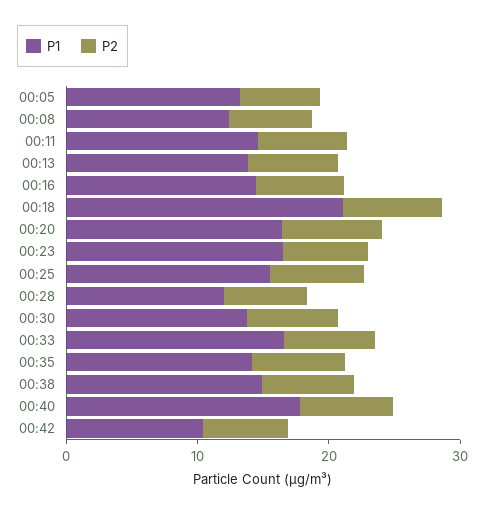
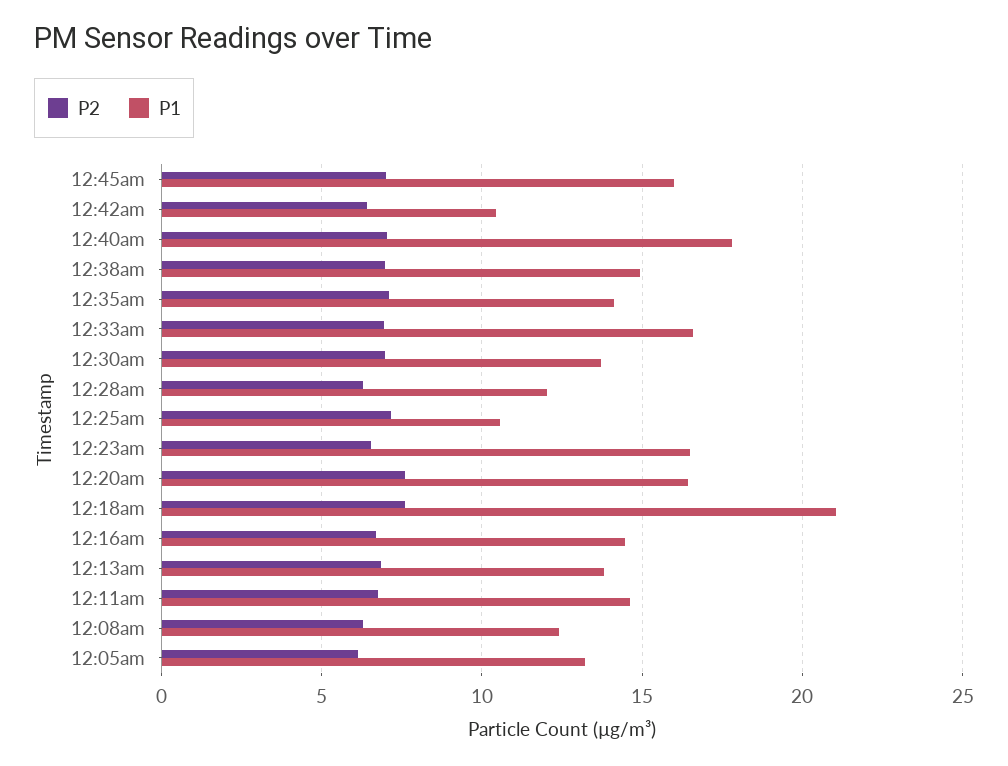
P1, 00:25: 16 -> 10.5
P2, 12:45am: none -> 7
P1, 12:45am: none -> 16

